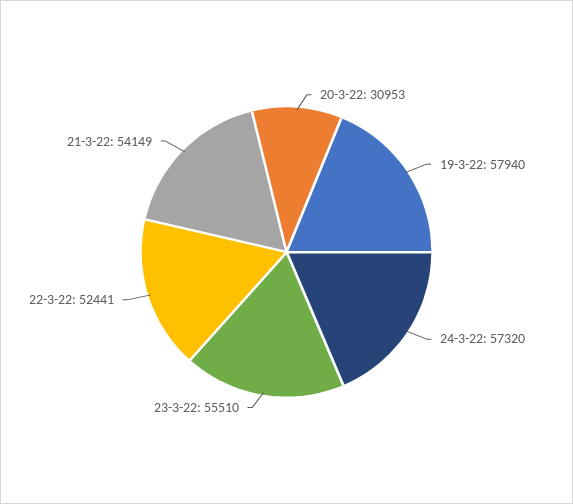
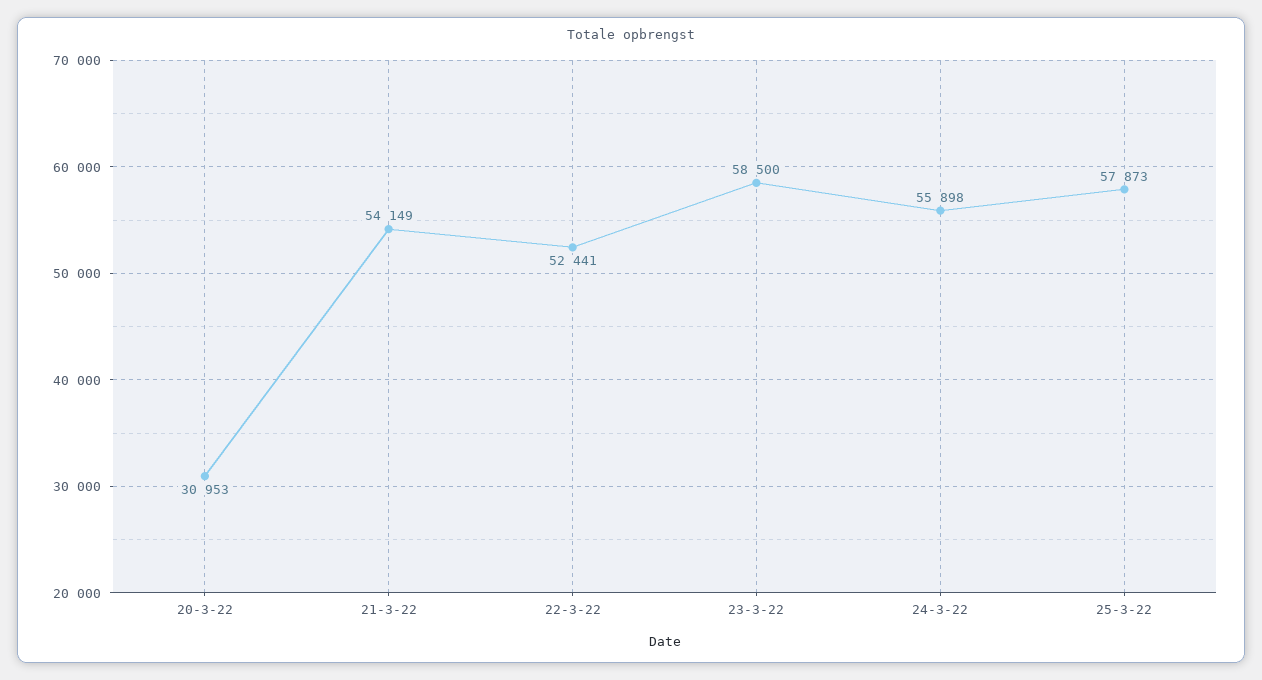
19-3-22: 57940 -> none
24-3-22: 57320 -> 55898
23-3-22: 55510 -> 58500
25-3-22: none -> 57873

